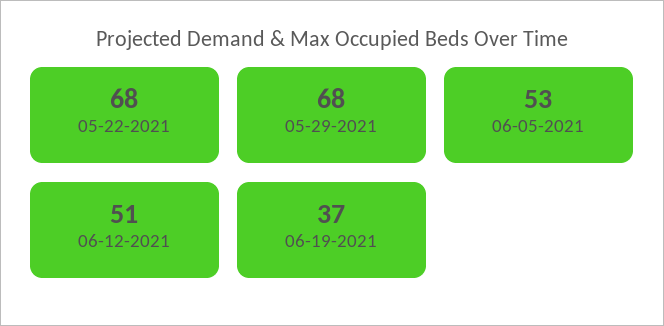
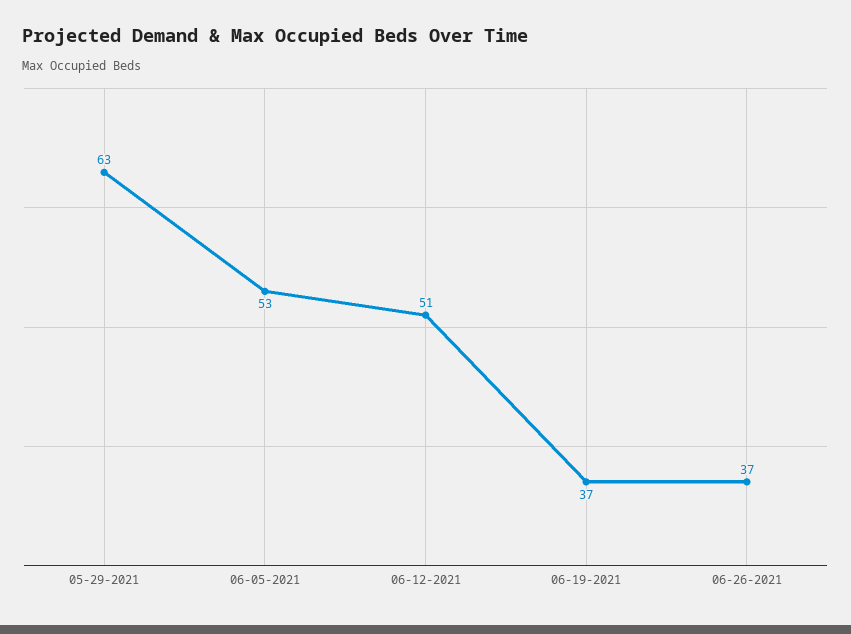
05-22-2021: 68 -> none
05-29-2021: 68 -> 63
06-26-2021: none -> 37

